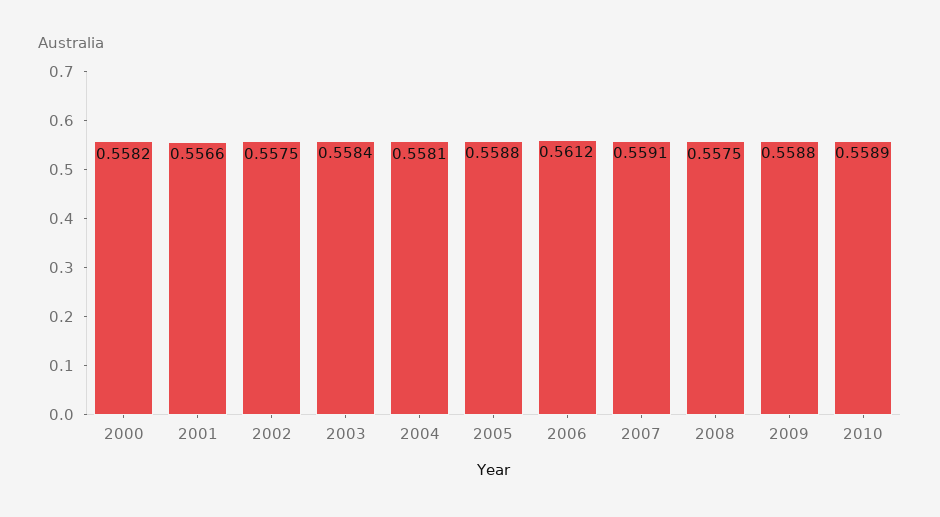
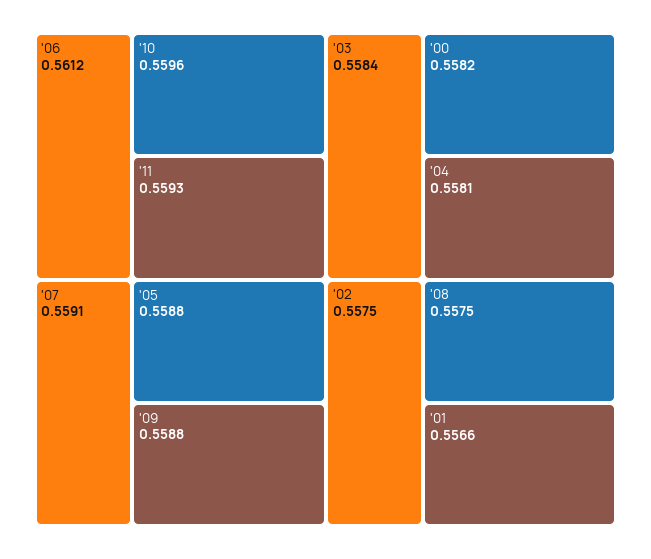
2010: 0.5589 -> 0.5596
'11: none -> 0.5593

